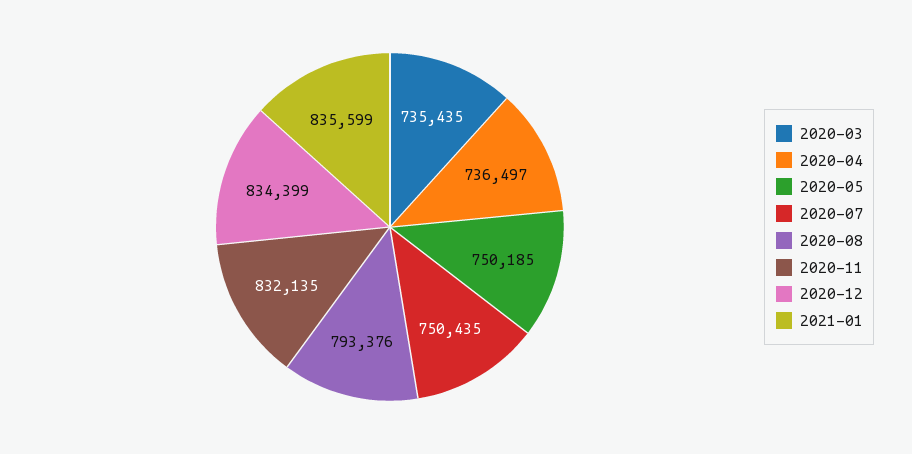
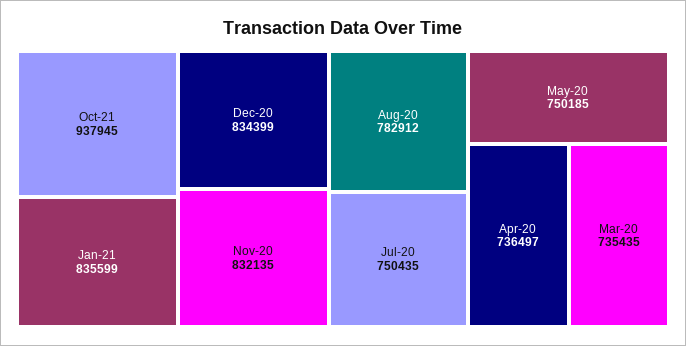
2020-08: 793376 -> 782912
Oct-21: none -> 937945

